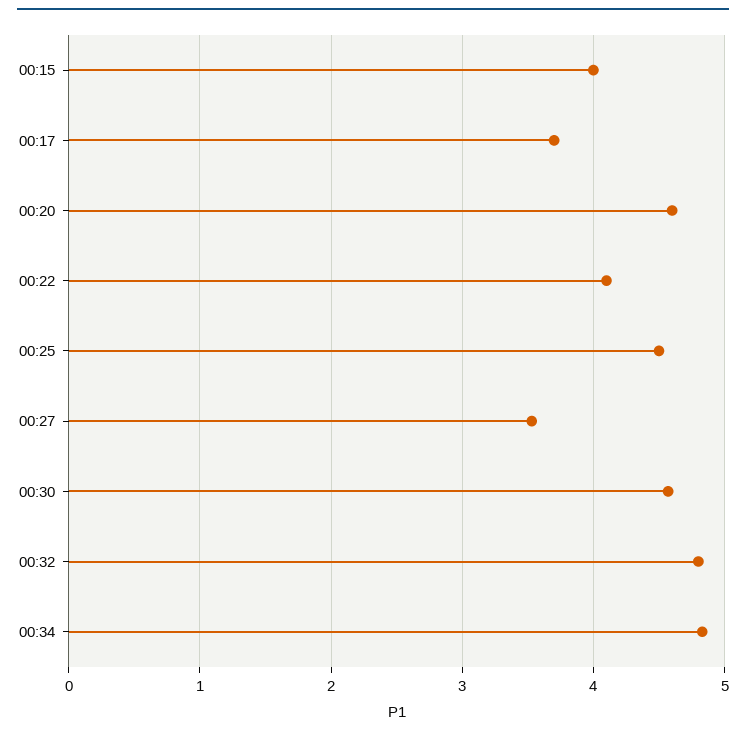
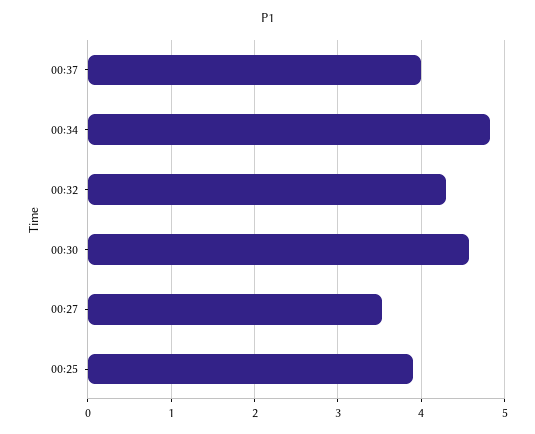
00:15: 4 -> none
00:17: 3.7 -> none
00:20: 4.6 -> none
00:22: 4.1 -> none
00:25: 4.5 -> 3.9
00:32: 4.8 -> 4.3
00:37: none -> 4

